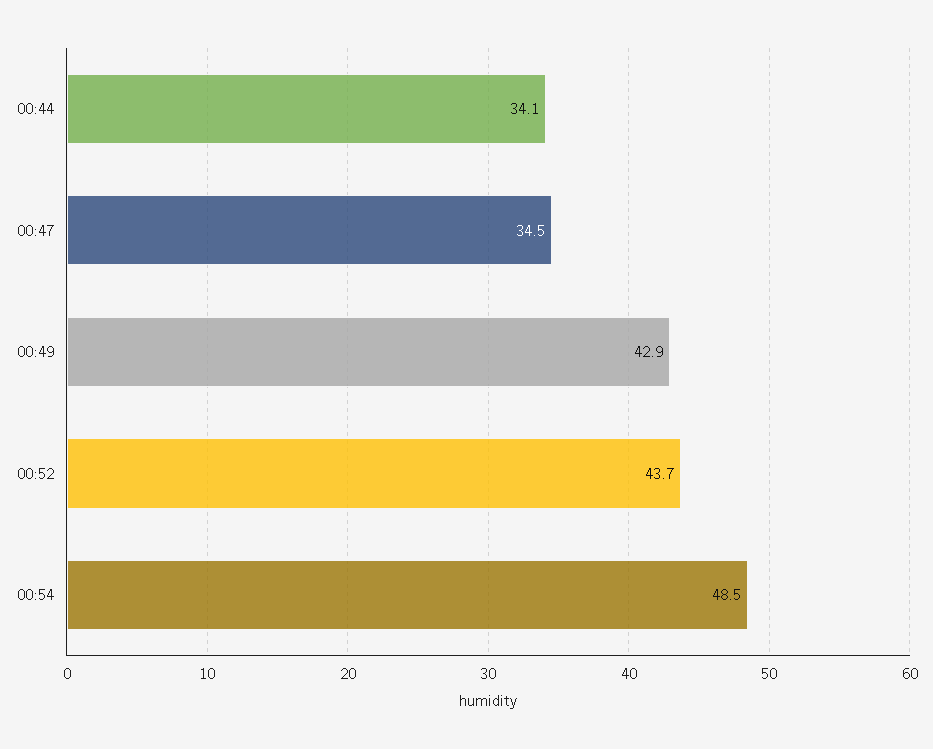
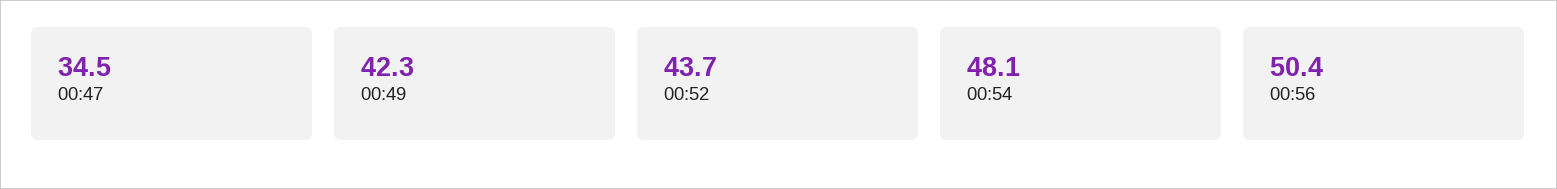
00:44: 34.1 -> none
00:49: 42.9 -> 42.3
00:54: 48.5 -> 48.1
00:56: none -> 50.4

